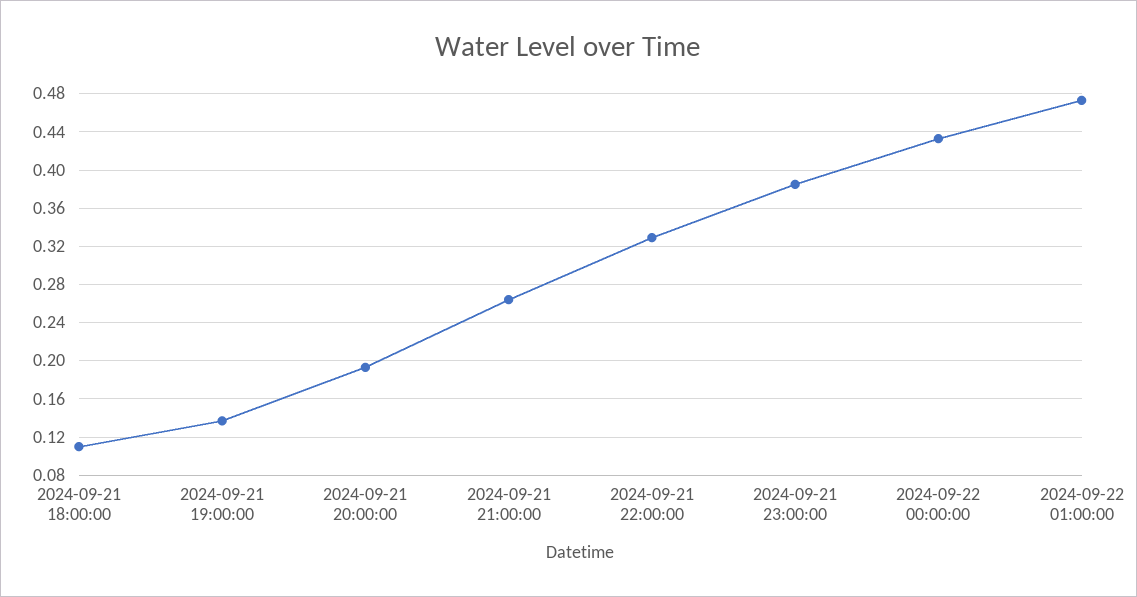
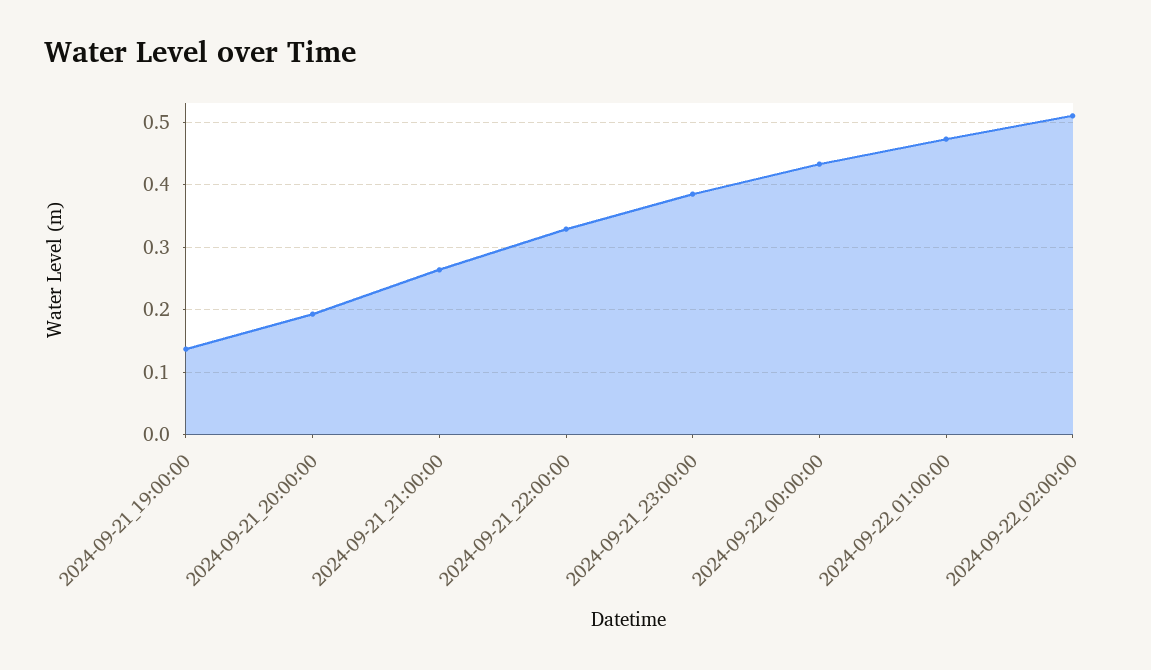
2024-09-21 18:00:00: 0.11 -> none
2024-09-22_02:00:00: none -> 0.51

